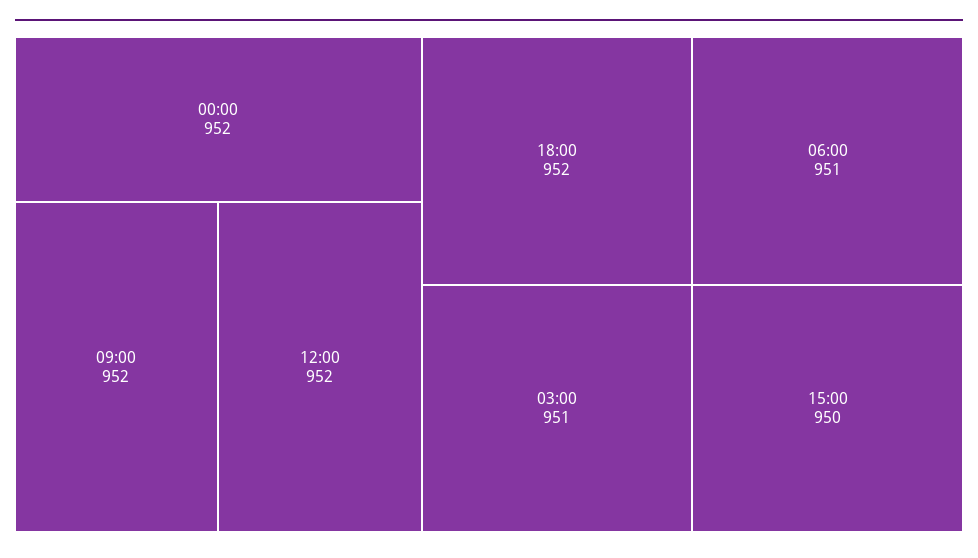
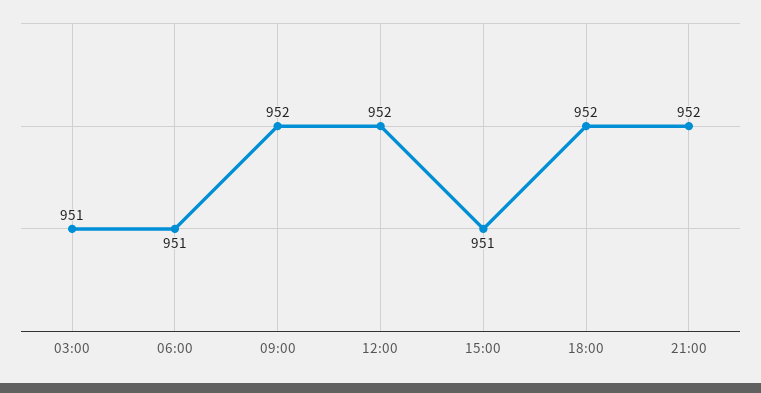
00:00: 952 -> none
15:00: 950 -> 951
21:00: none -> 952

